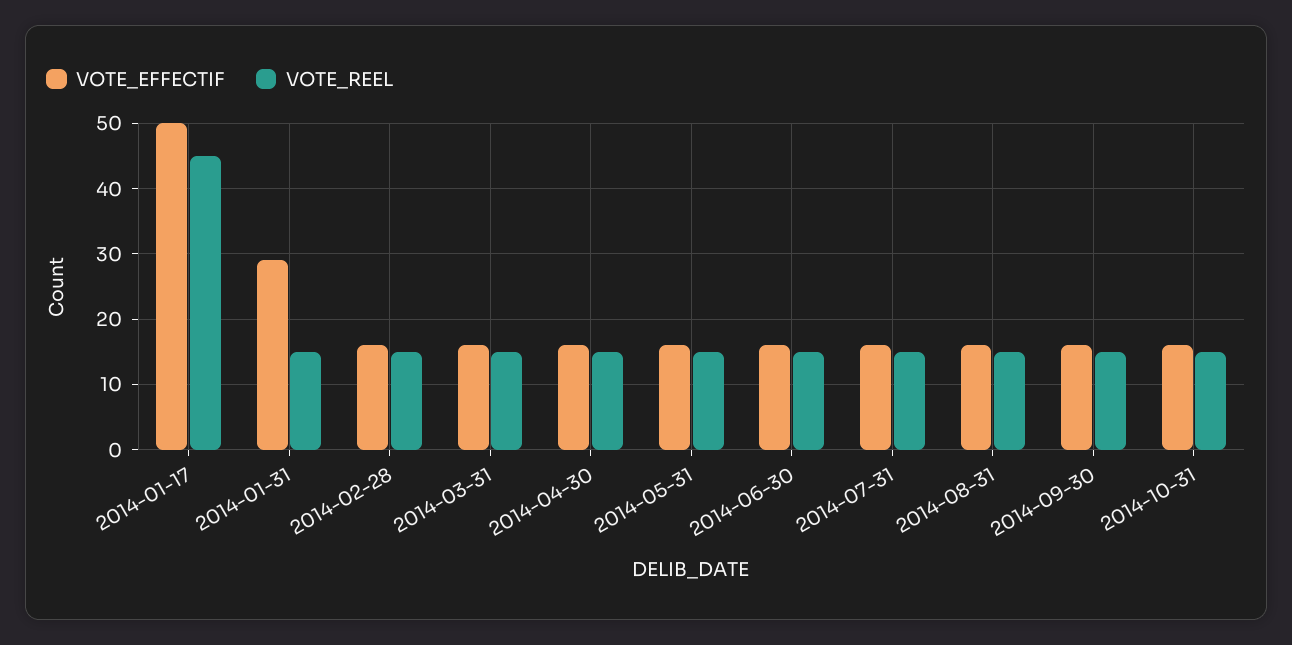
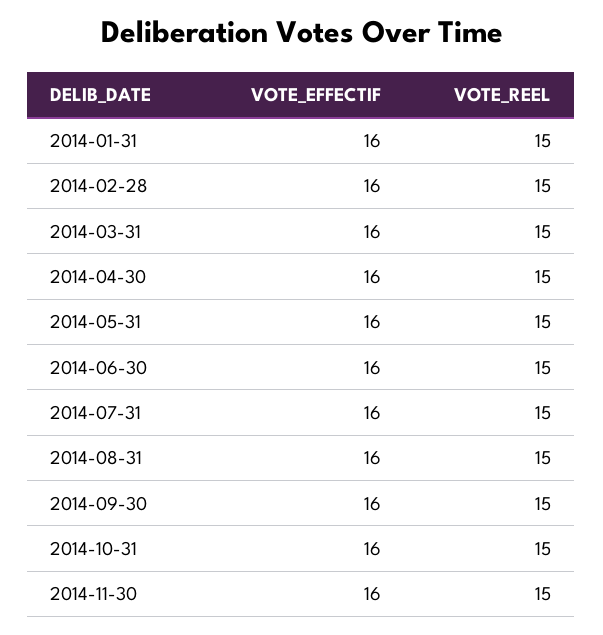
VOTE_EFFECTIF, 2014-01-17: 50 -> none
VOTE_REEL, 2014-01-17: 45 -> none
VOTE_EFFECTIF, 2014-01-31: 29 -> 16
VOTE_EFFECTIF, 2014-11-30: none -> 16
VOTE_REEL, 2014-11-30: none -> 15

